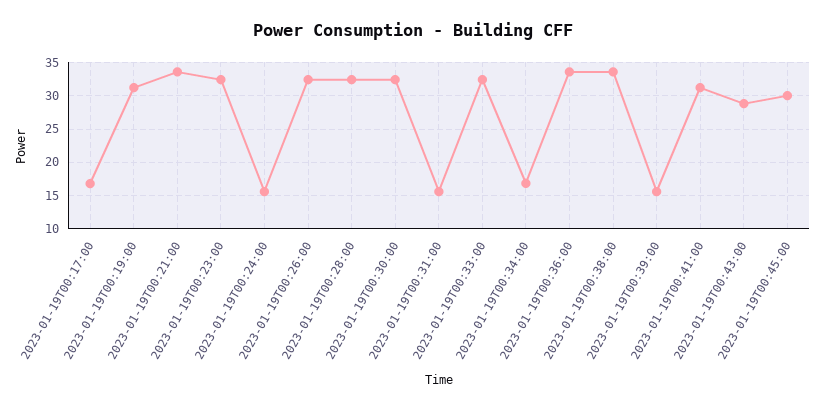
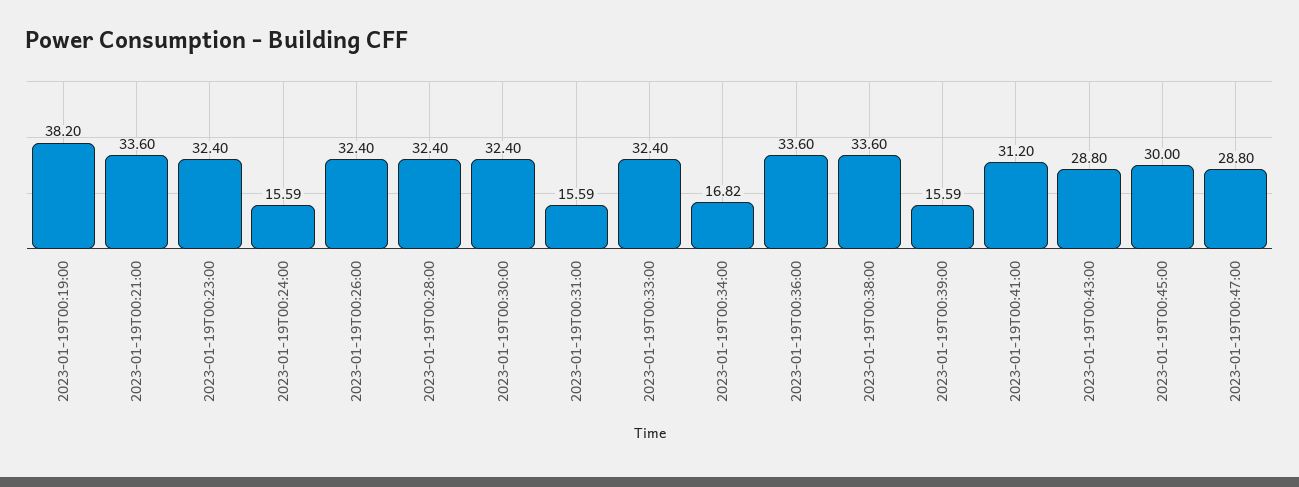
2023-01-19T00:17:00: 17 -> none
2023-01-19T00:19:00: 31 -> 38.2
2023-01-19T00:47:00: none -> 28.8

